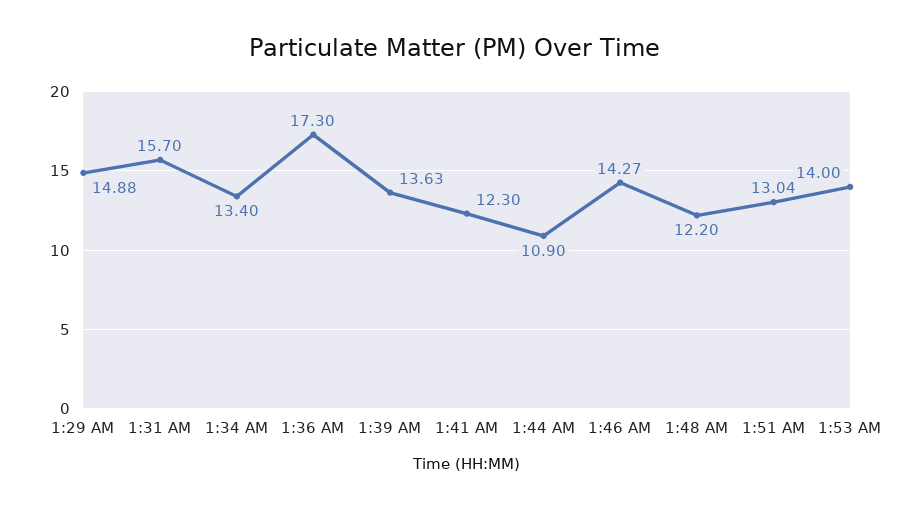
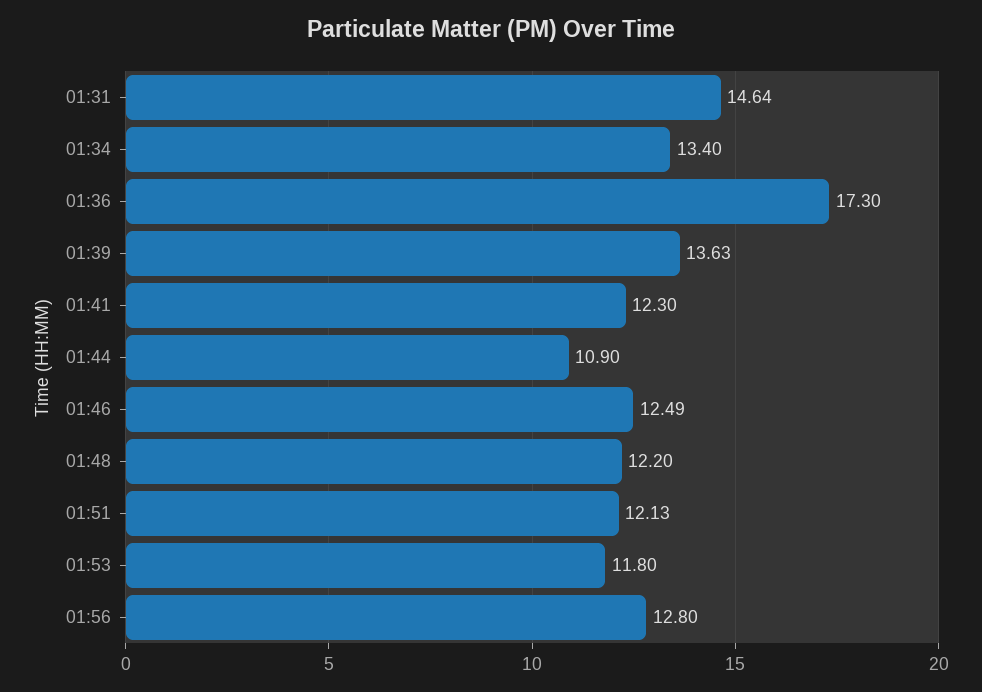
1:29 AM: 14.88 -> none
1:31 AM: 15.7 -> 14.64
1:46 AM: 14.27 -> 12.49
1:51 AM: 13.04 -> 12.13
1:53 AM: 14 -> 11.8
01:56: none -> 12.8

